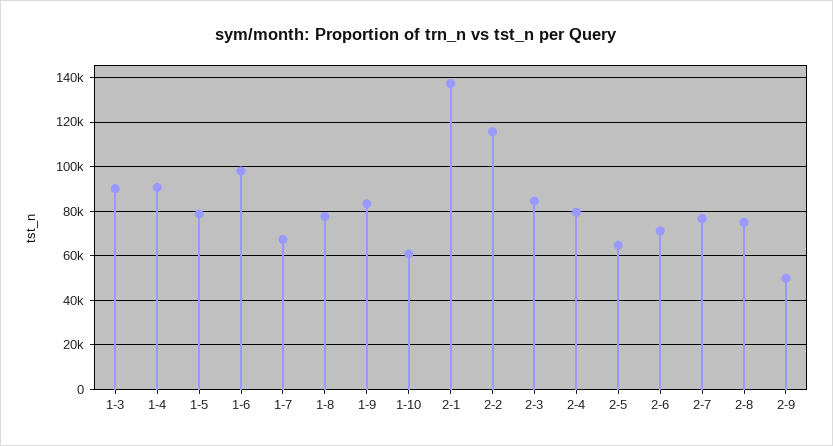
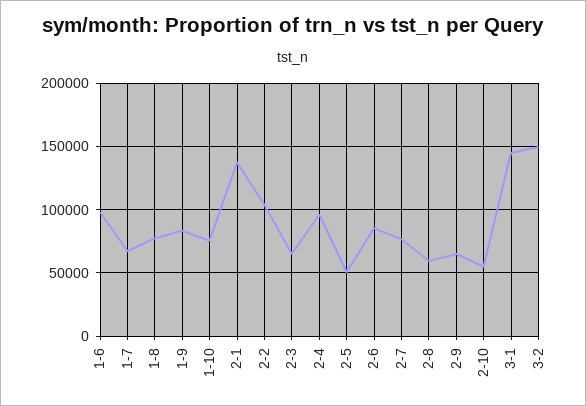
1-3: 90000 -> none
1-4: 90000 -> none
1-5: 80000 -> none
1-10: 60000 -> 75000
2-2: 115000 -> 105000
2-3: 85000 -> 65000
2-4: 80000 -> 95000
2-5: 65000 -> 50000
2-6: 70000 -> 85000
2-8: 75000 -> 60000
2-9: 50000 -> 65000
2-10: none -> 55000
3-1: none -> 145000
3-2: none -> 150000

